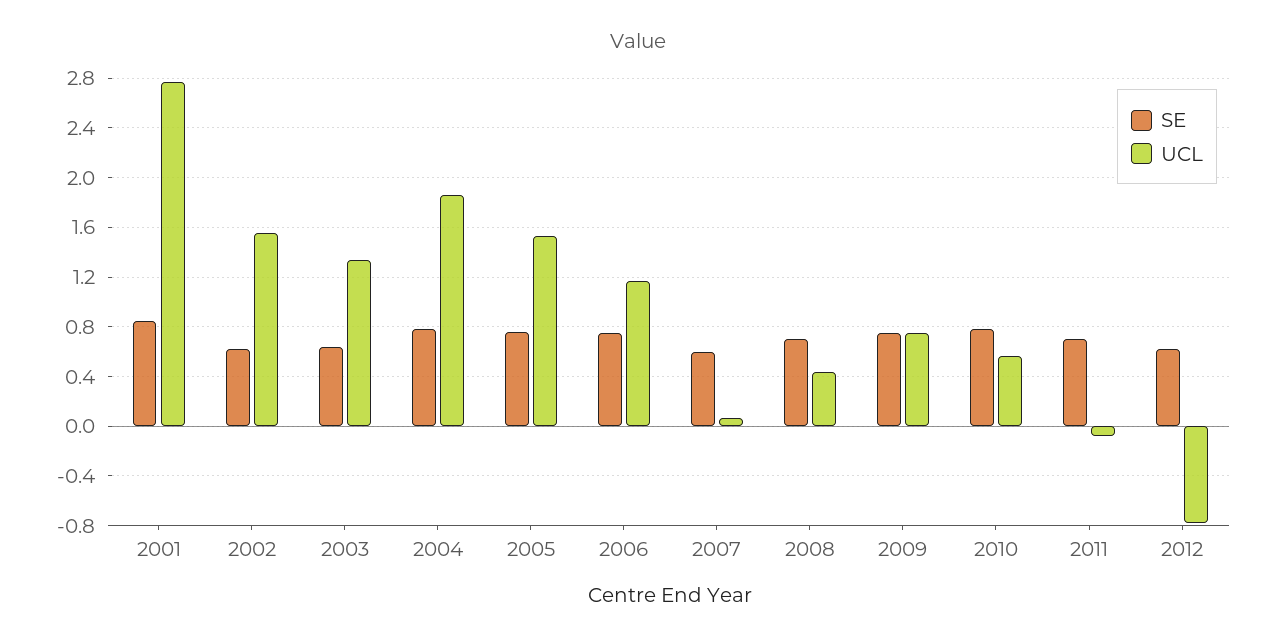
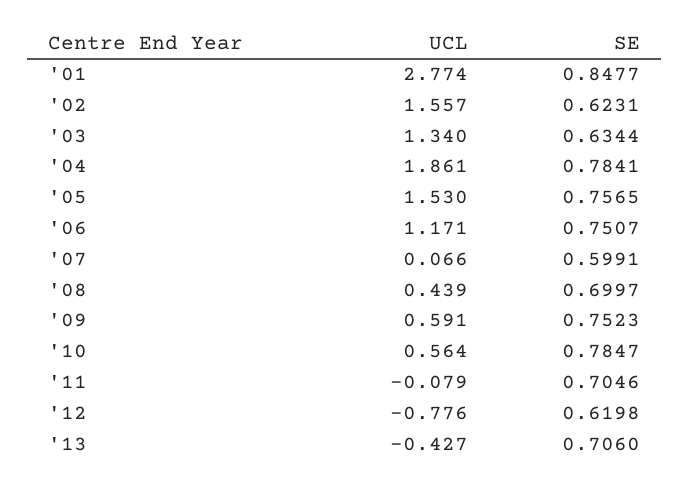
UCL, 2009: 0.75 -> 0.591
UCL, '13: none -> -0.427
SE, '13: none -> 0.706

